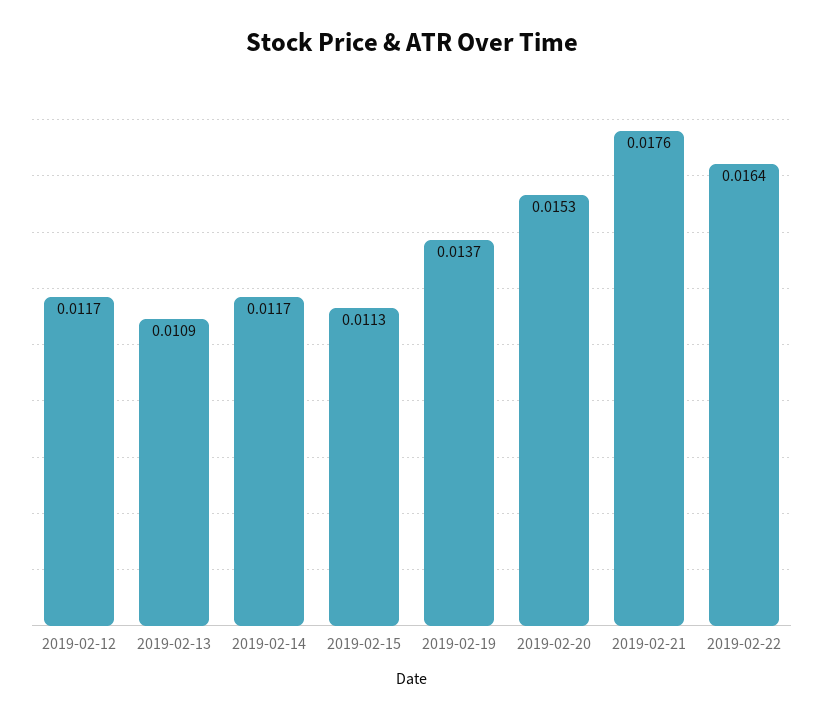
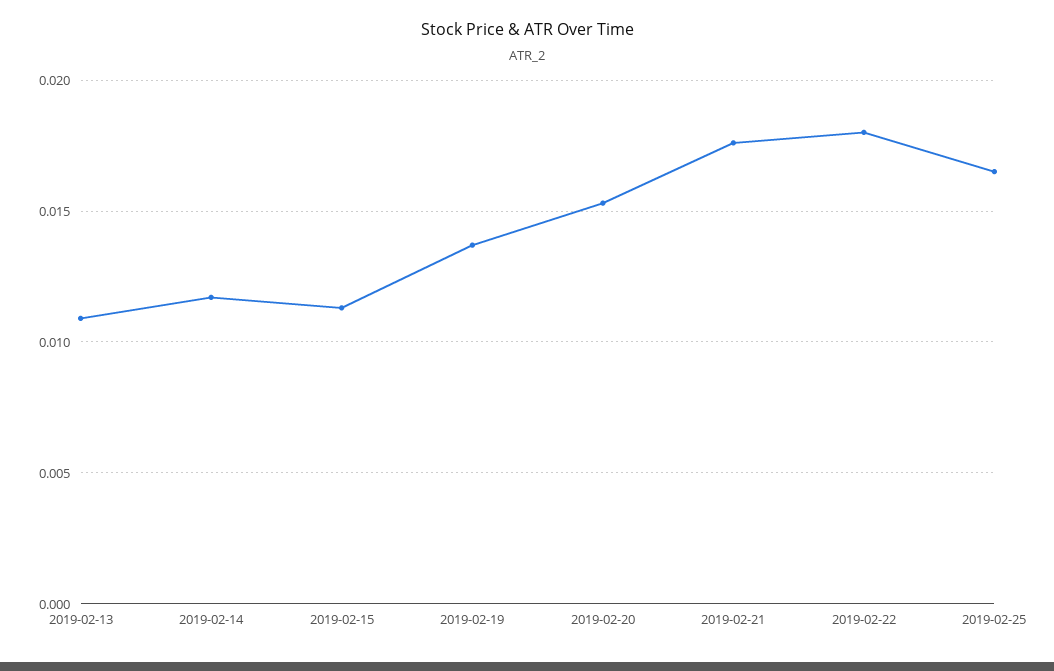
2019-02-12: 0.0117 -> none
2019-02-22: 0.0164 -> 0.018
2019-02-25: none -> 0.0165

